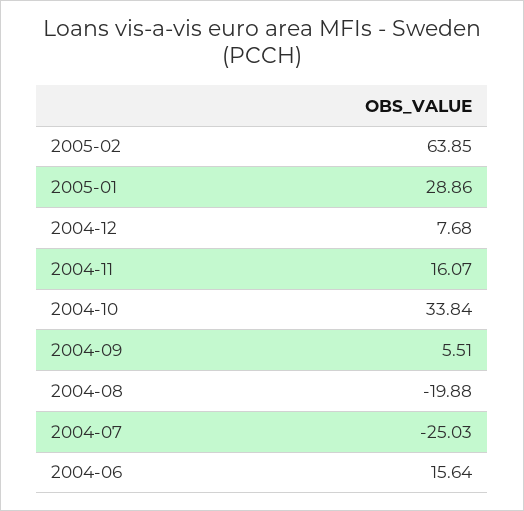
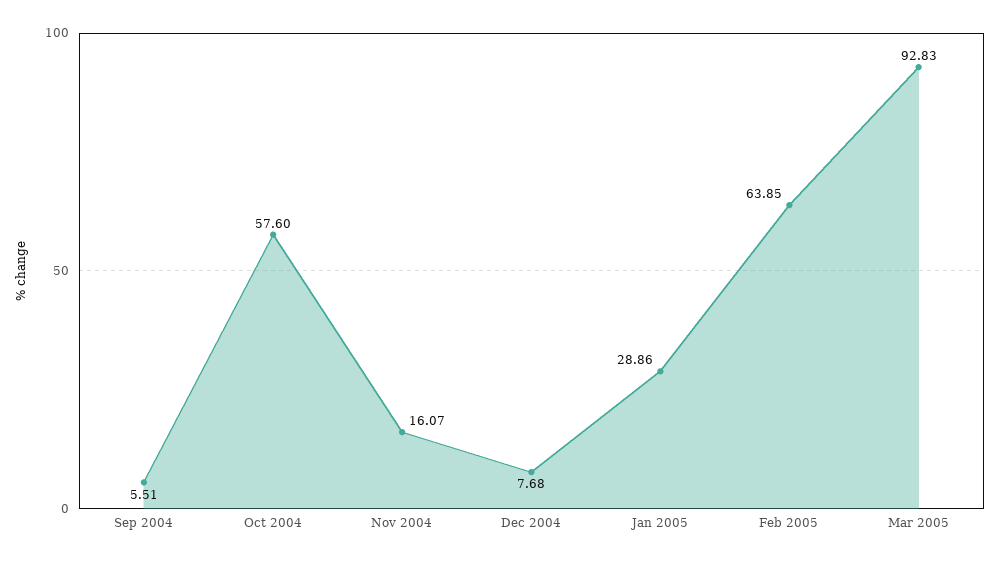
2004-10: 33.84 -> 57.6
2004-08: -19.88 -> none
2004-07: -25.03 -> none
2004-06: 15.64 -> none
Mar 2005: none -> 92.83

